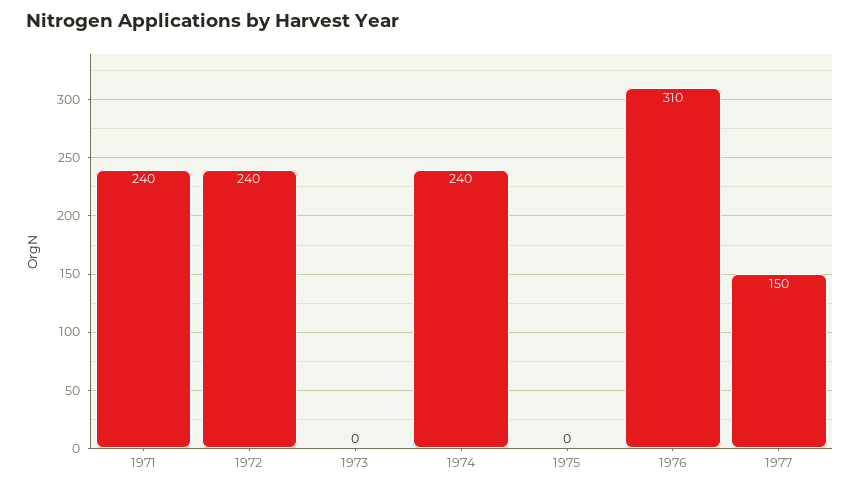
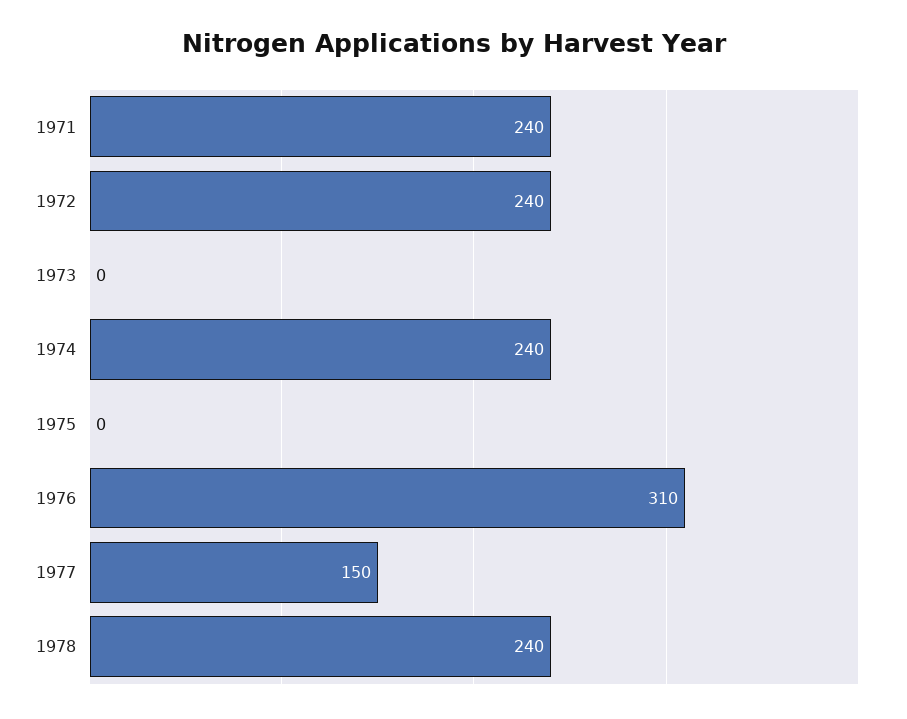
1978: none -> 240

